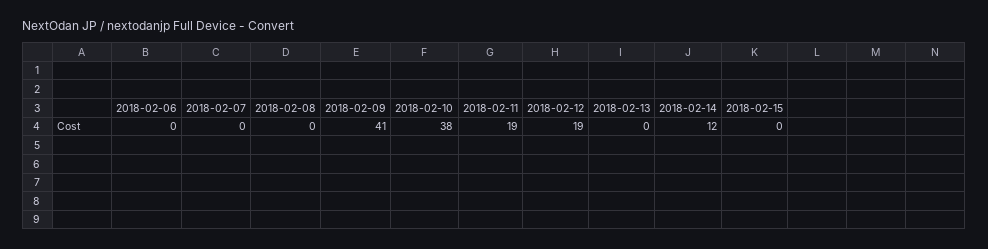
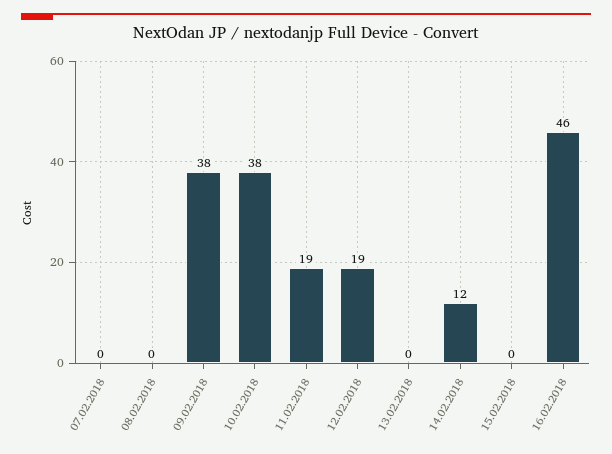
2018-02-06: 0 -> none
2018-02-09: 41 -> 38
16.02.2018: none -> 46

